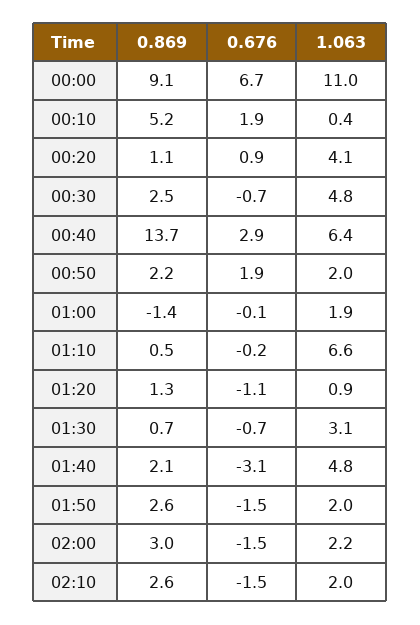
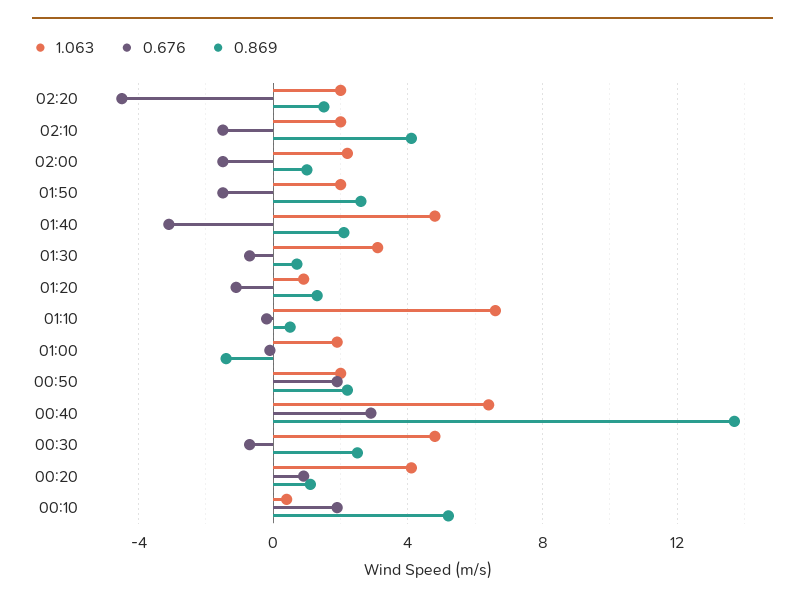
0.869, 00:00: 9.1 -> none
0.676, 00:00: 6.7 -> none
1.063, 00:00: 11 -> none
0.869, 02:00: 3 -> 1
0.869, 02:10: 2.6 -> 4
1.063, 02:20: none -> 2
0.676, 02:20: none -> -4.5
0.869, 02:20: none -> 1.5

